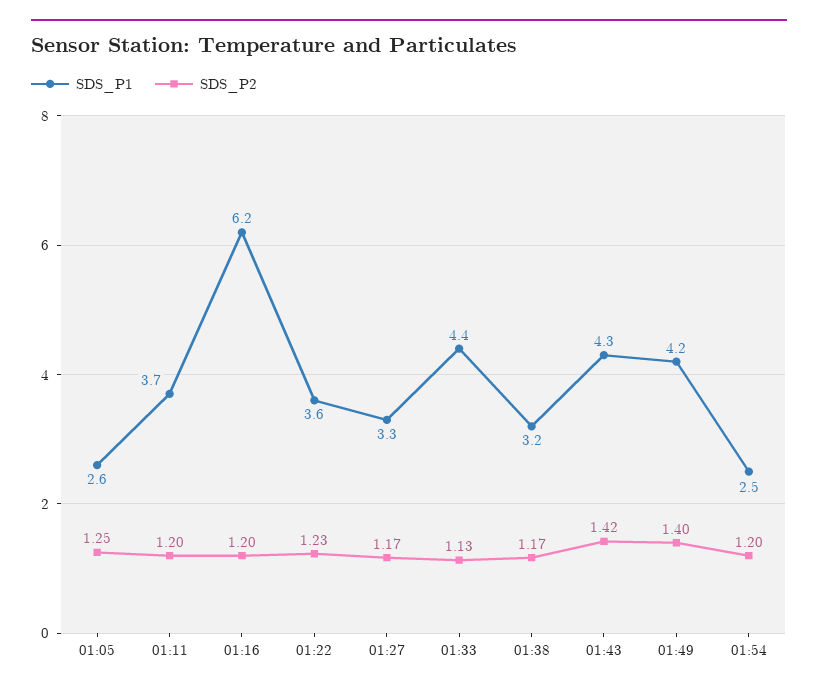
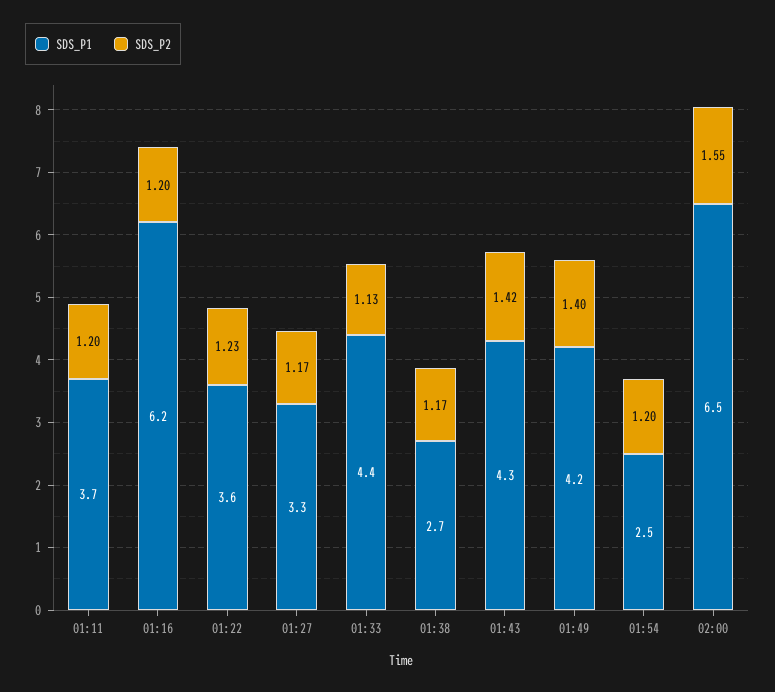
SDS_P1, 01:05: 2.6 -> none
SDS_P2, 01:05: 1.25 -> none
SDS_P1, 01:38: 3.2 -> 2.7
SDS_P1, 02:00: none -> 6.5
SDS_P2, 02:00: none -> 1.55

